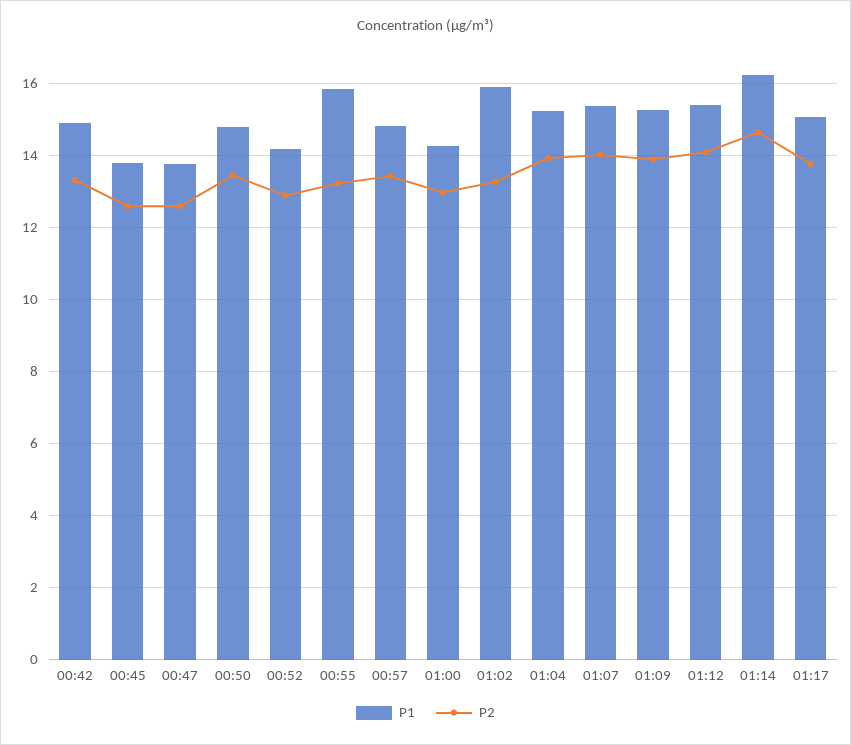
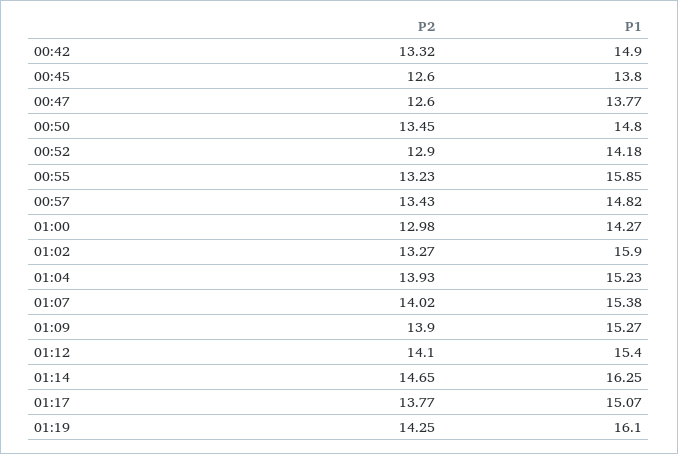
P2, 01:19: none -> 14.25
P1, 01:19: none -> 16.1

